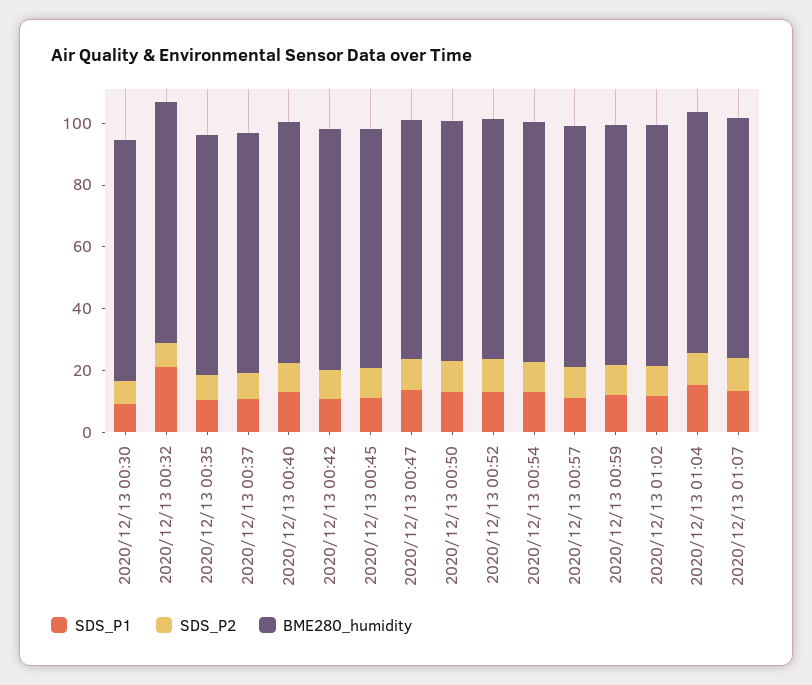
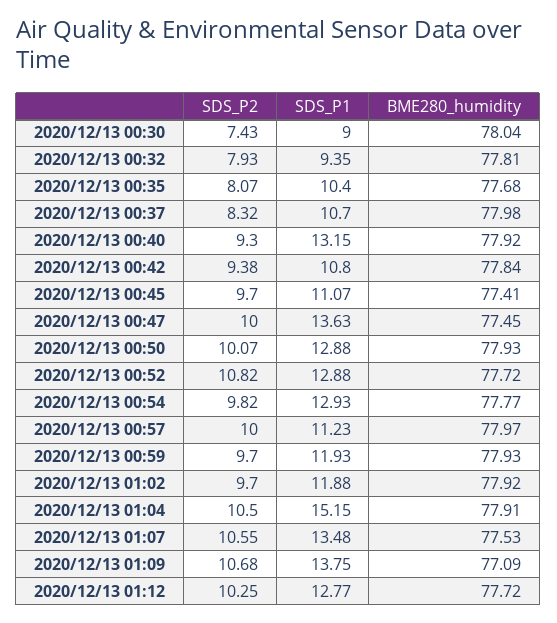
SDS_P1, 2020/12/13 00:32: 20 -> 9.35
SDS_P2, 2020/12/13 01:09: none -> 10.68
SDS_P1, 2020/12/13 01:09: none -> 13.75
BME280_humidity, 2020/12/13 01:09: none -> 77.09
SDS_P2, 2020/12/13 01:12: none -> 10.25
SDS_P1, 2020/12/13 01:12: none -> 12.77
BME280_humidity, 2020/12/13 01:12: none -> 77.72

